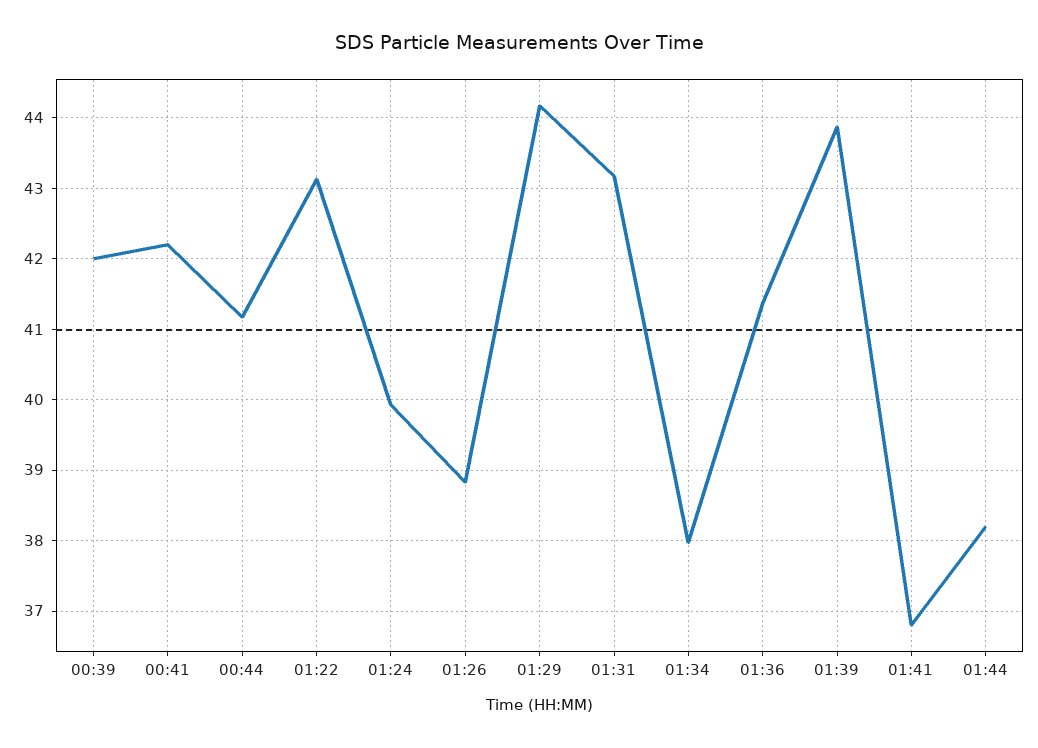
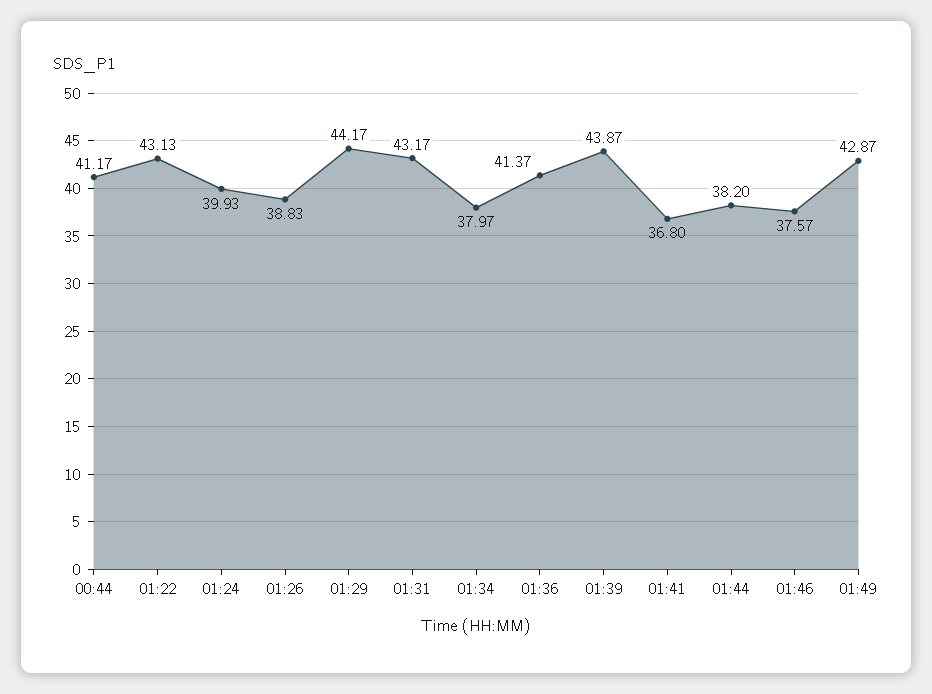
00:39: 42 -> none
00:41: 42.2 -> none
01:46: none -> 37.57
01:49: none -> 42.87

